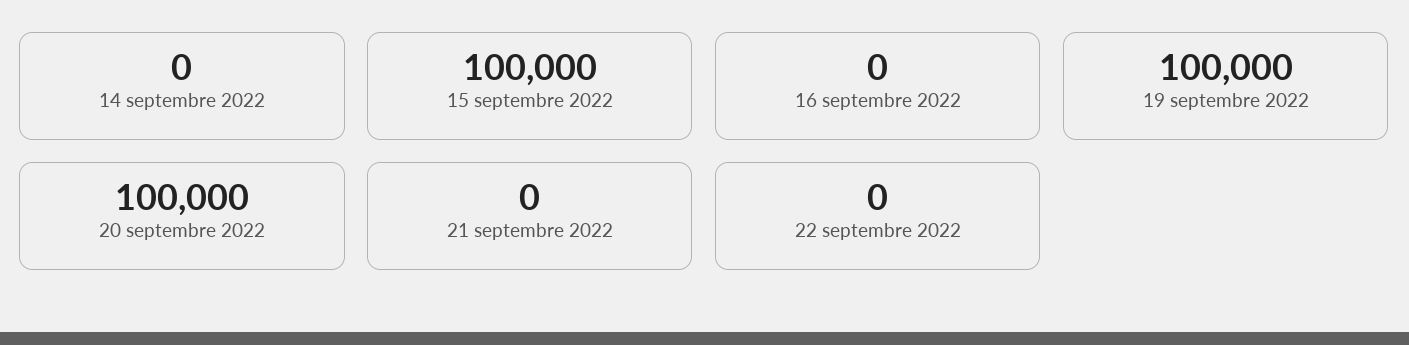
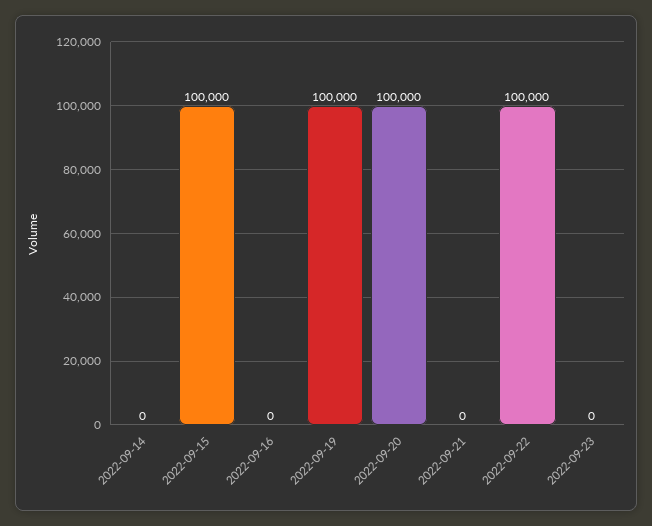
22 septembre 2022: 0 -> 100000
2022-09-23: none -> 0

